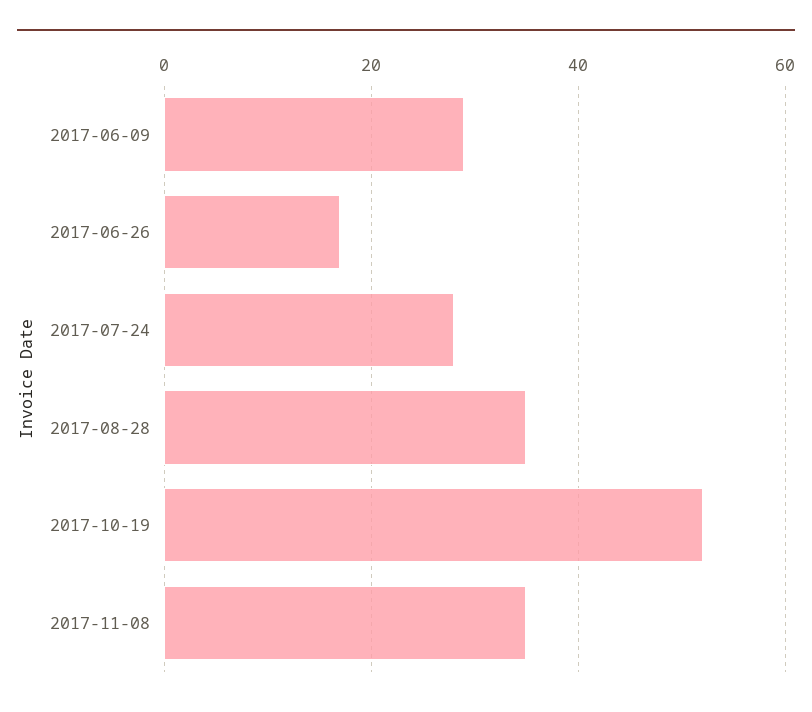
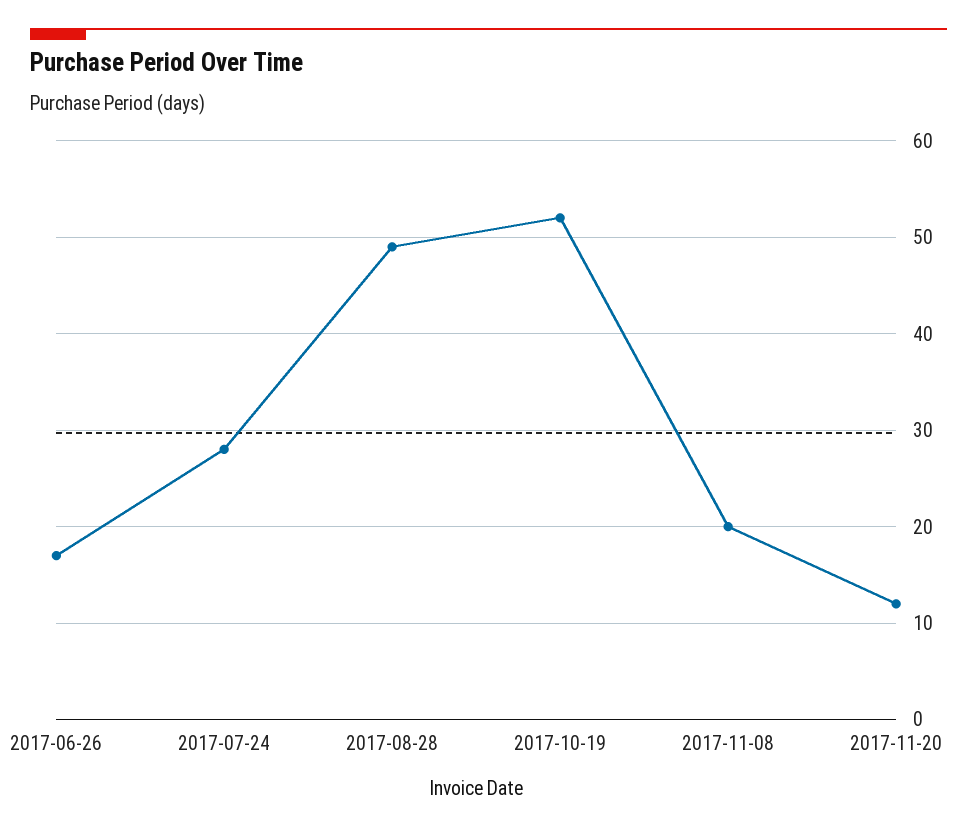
2017-06-09: 30 -> none
2017-08-28: 35 -> 49
2017-11-08: 35 -> 20
2017-11-20: none -> 12

